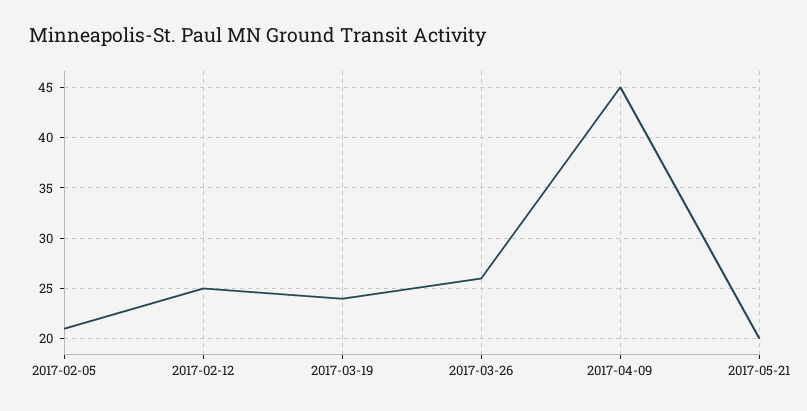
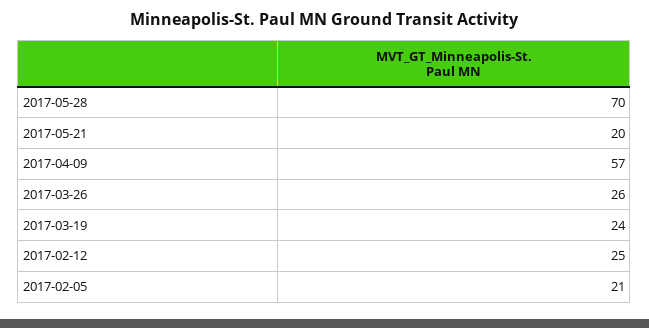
2017-04-09: 45 -> 57
2017-05-28: none -> 70

